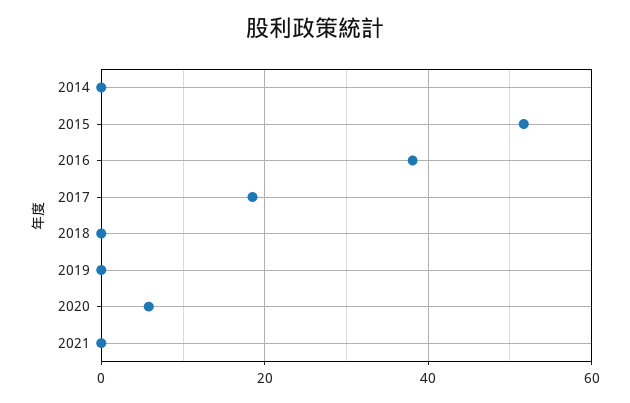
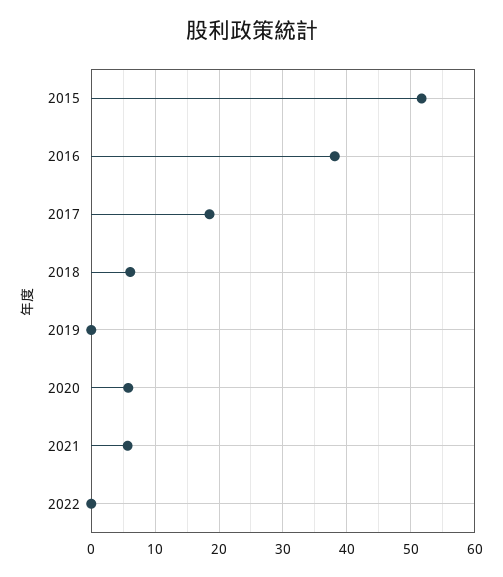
2014: 0 -> none
2018: 0 -> 6
2021: 0 -> 6
2022: none -> 0

